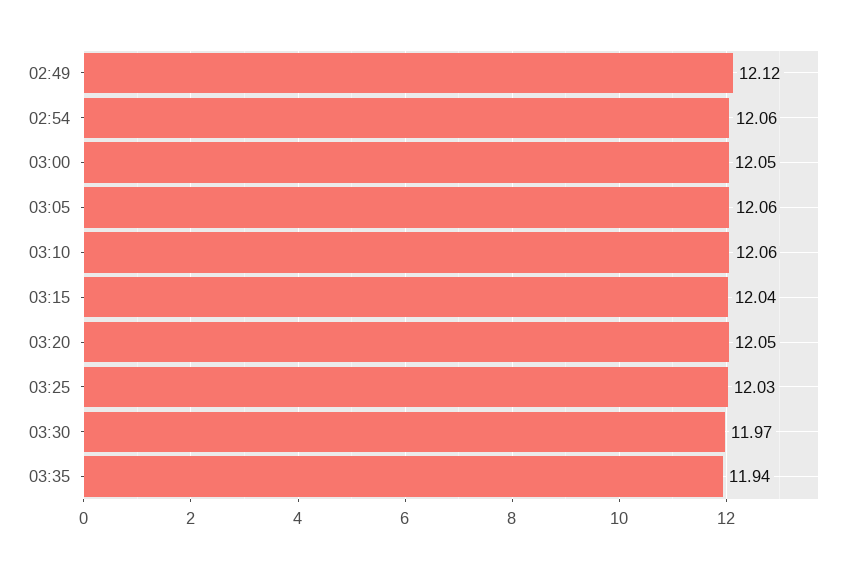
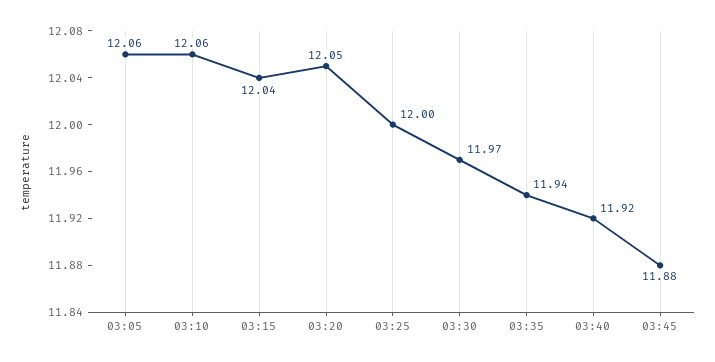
02:49: 12.12 -> none
02:54: 12.06 -> none
03:00: 12.05 -> none
03:25: 12.03 -> 12
03:40: none -> 11.92
03:45: none -> 11.88

